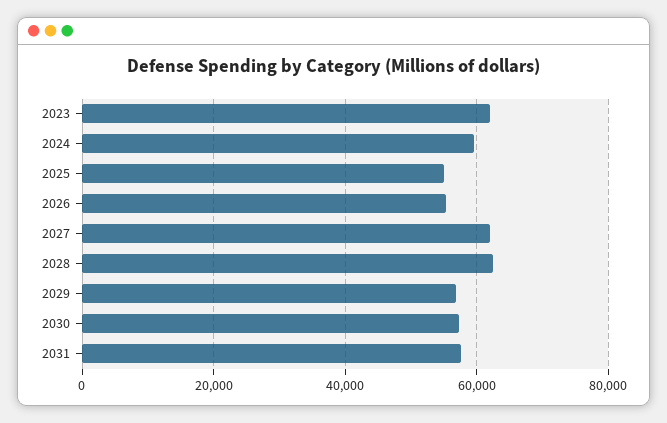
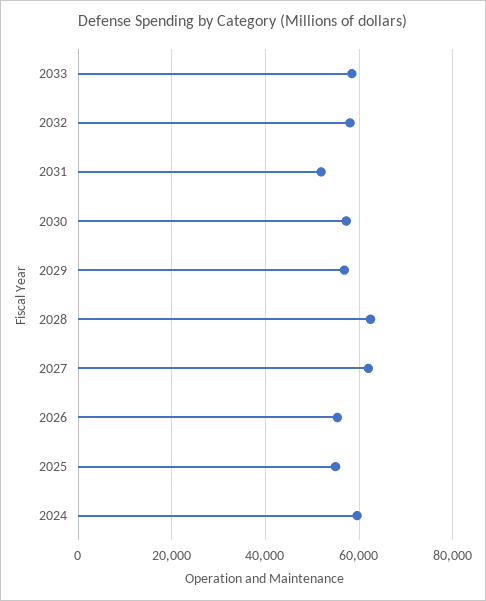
2023: 62000 -> none
2031: 58000 -> 52000
2033: none -> 58000
2032: none -> 58000

